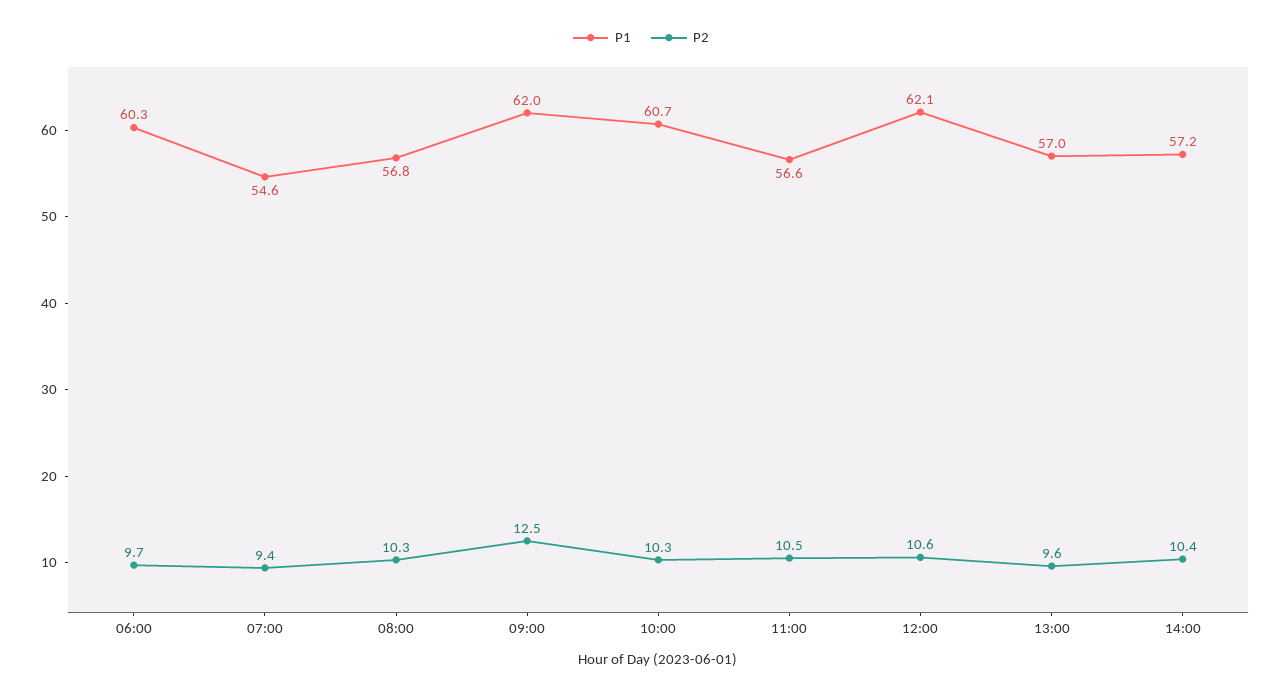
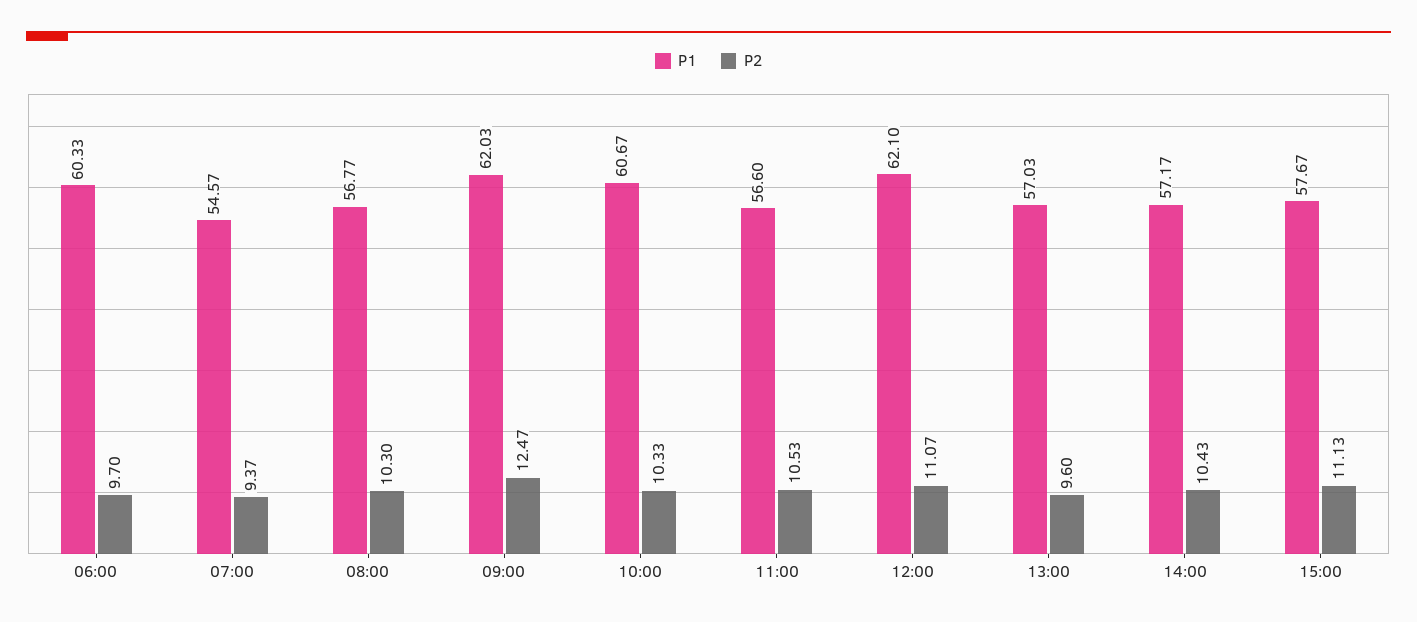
P2, 12:00: 10.6 -> 11.07
P1, 15:00: none -> 57.67
P2, 15:00: none -> 11.13

